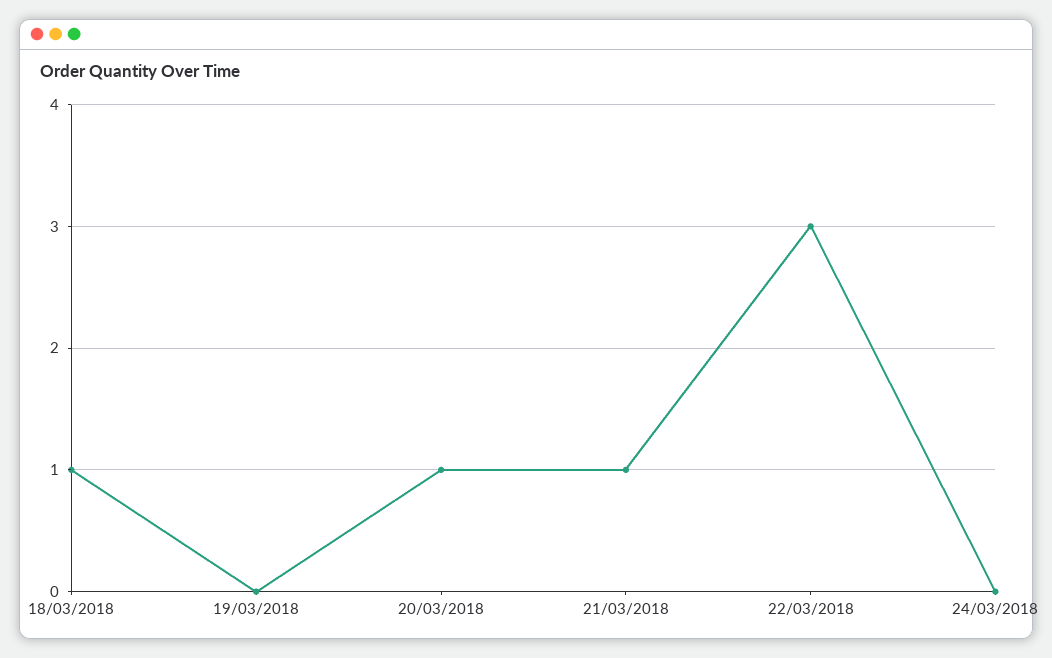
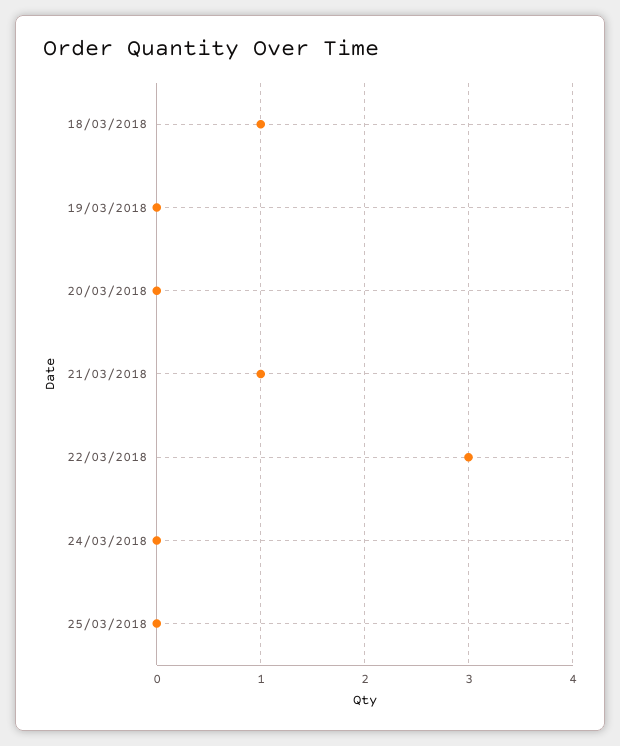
20/03/2018: 1 -> 0
25/03/2018: none -> 0

